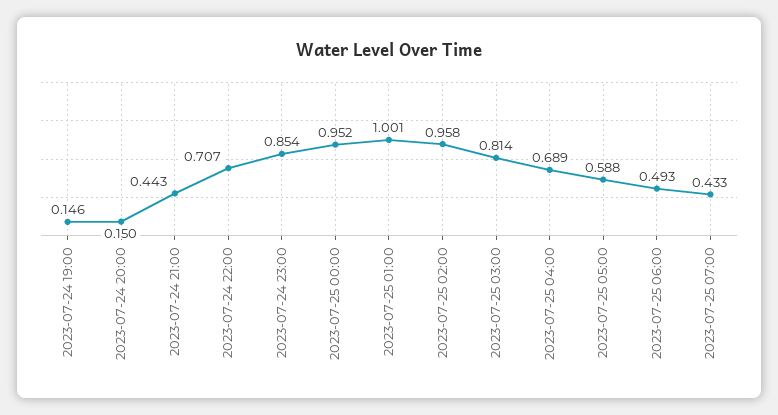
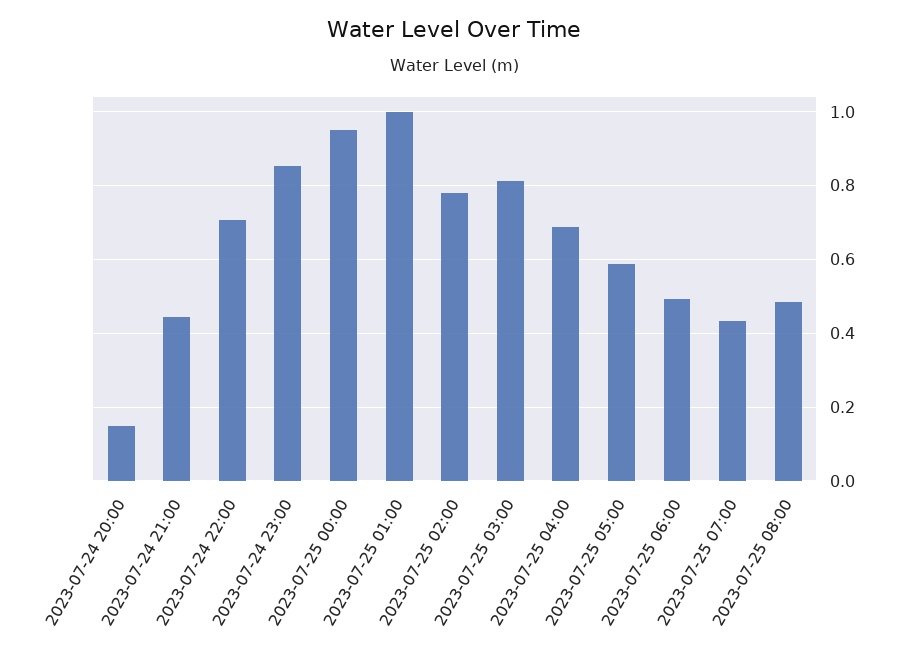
2023-07-24 19:00: 0.146 -> none
2023-07-25 02:00: 0.958 -> 0.78
2023-07-25 08:00: none -> 0.48

